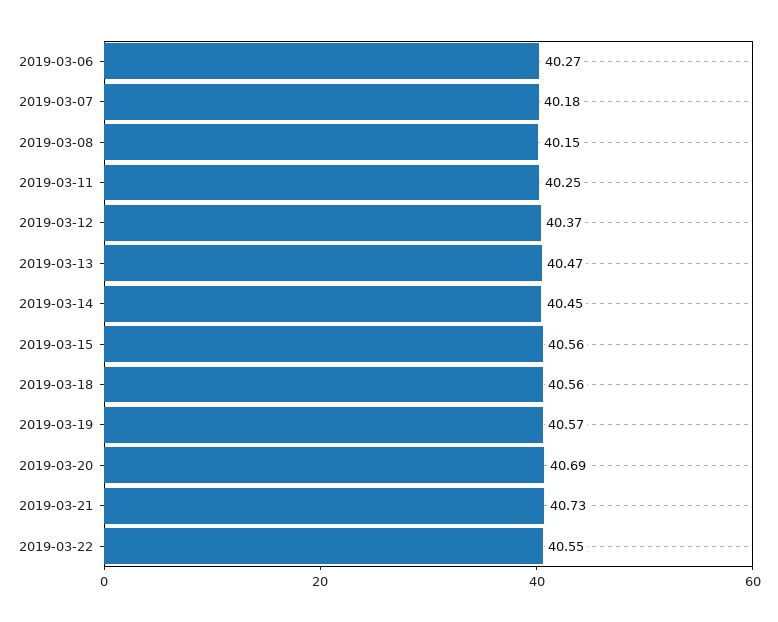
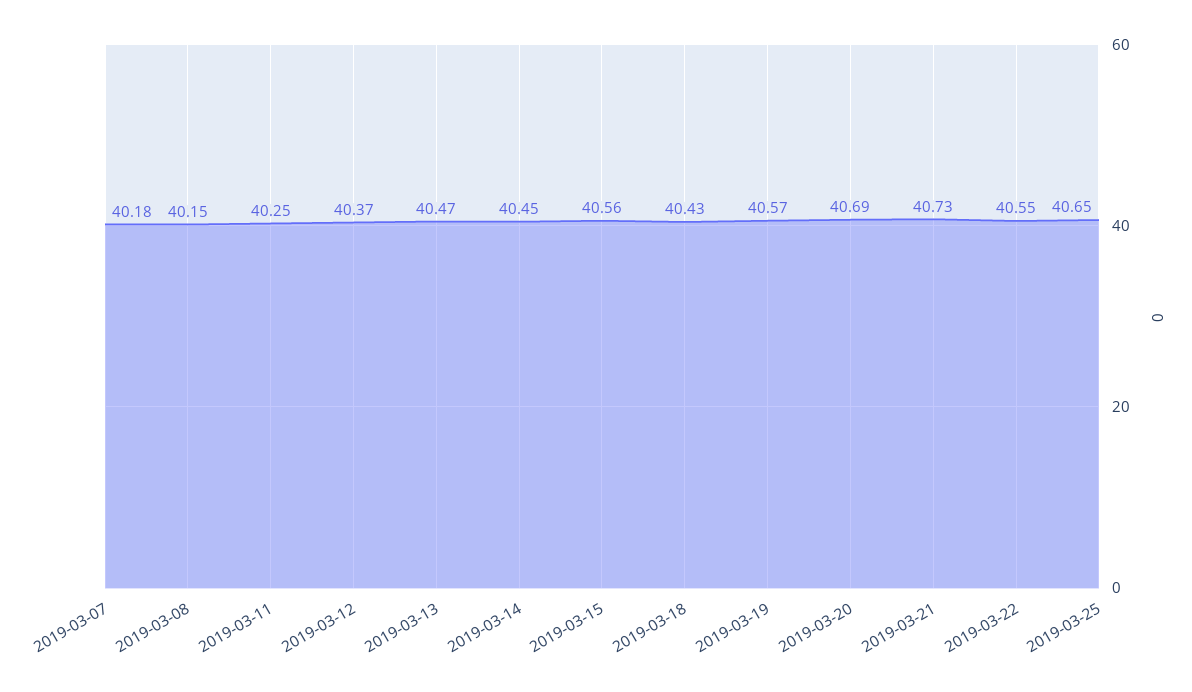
2019-03-06: 40.27 -> none
2019-03-18: 40.56 -> 40.43
2019-03-25: none -> 40.65

